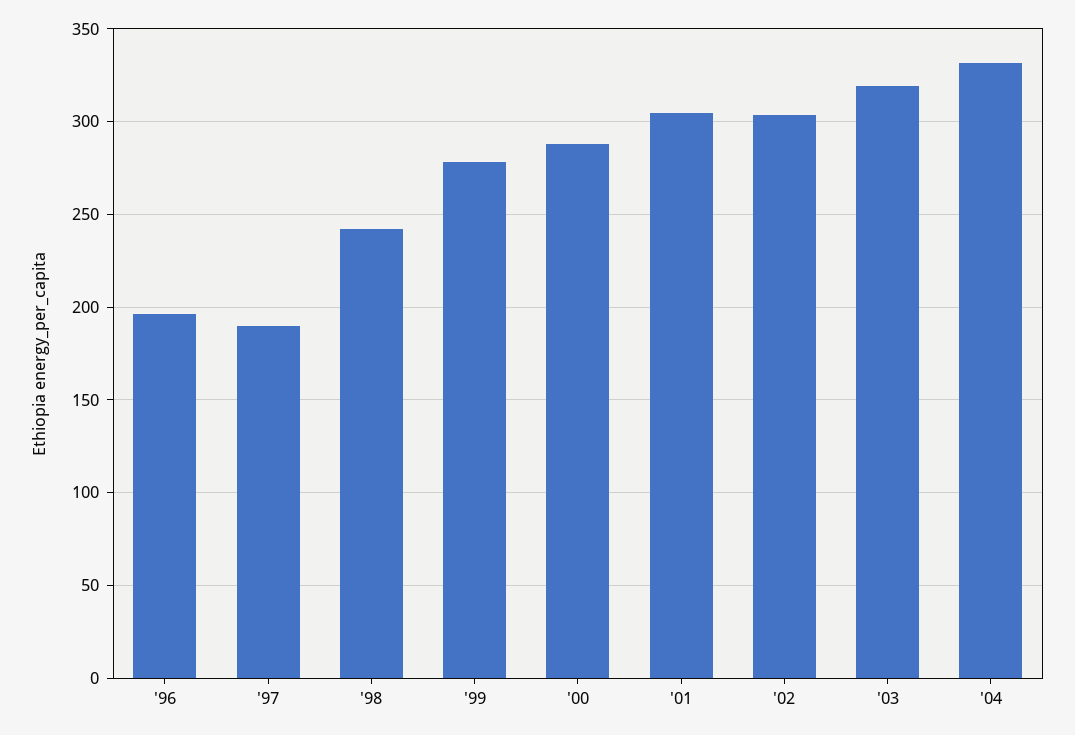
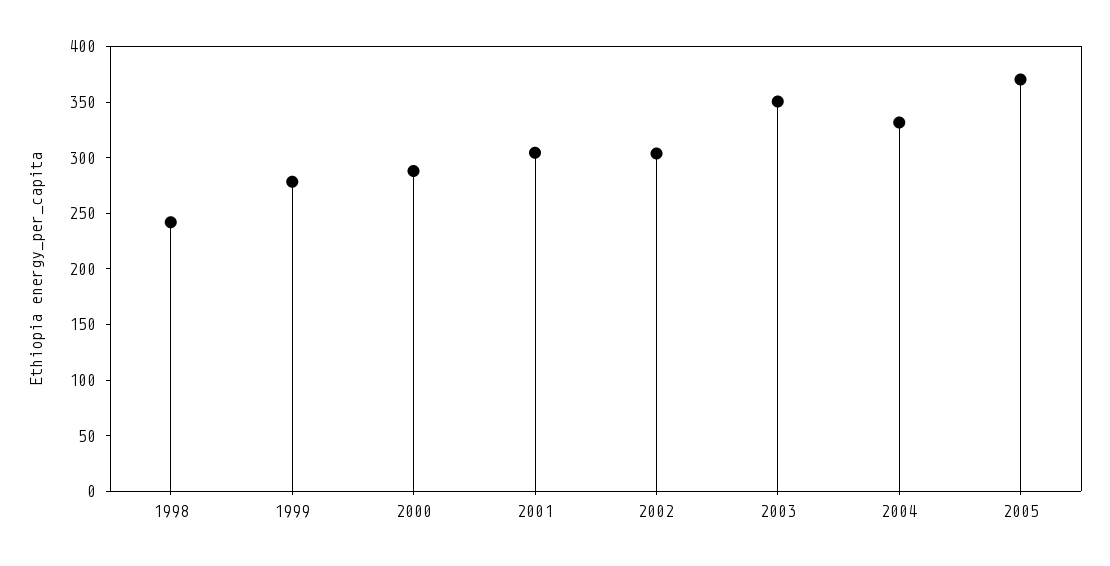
'96: 195 -> none
'97: 190 -> none
'03: 320 -> 350
2005: none -> 370

